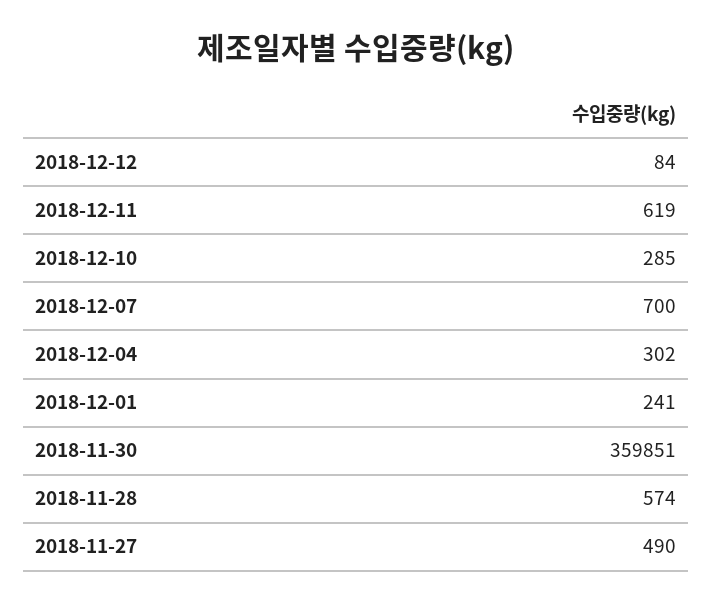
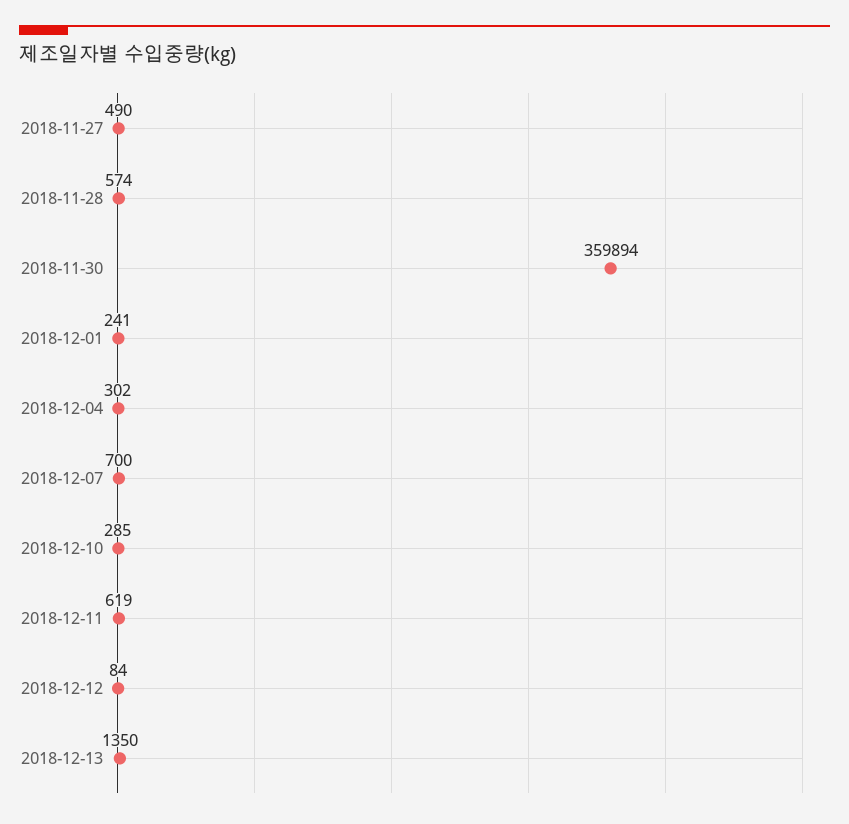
2018-11-30: 359851 -> 359894
2018-12-13: none -> 1350

